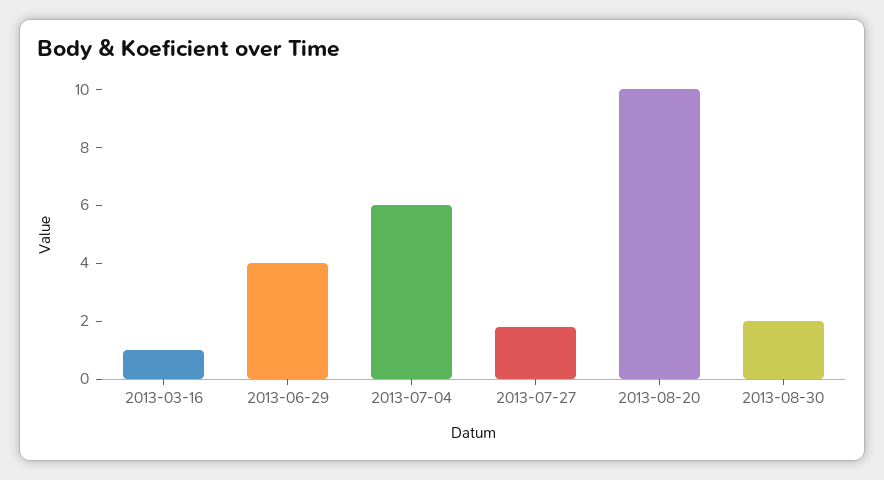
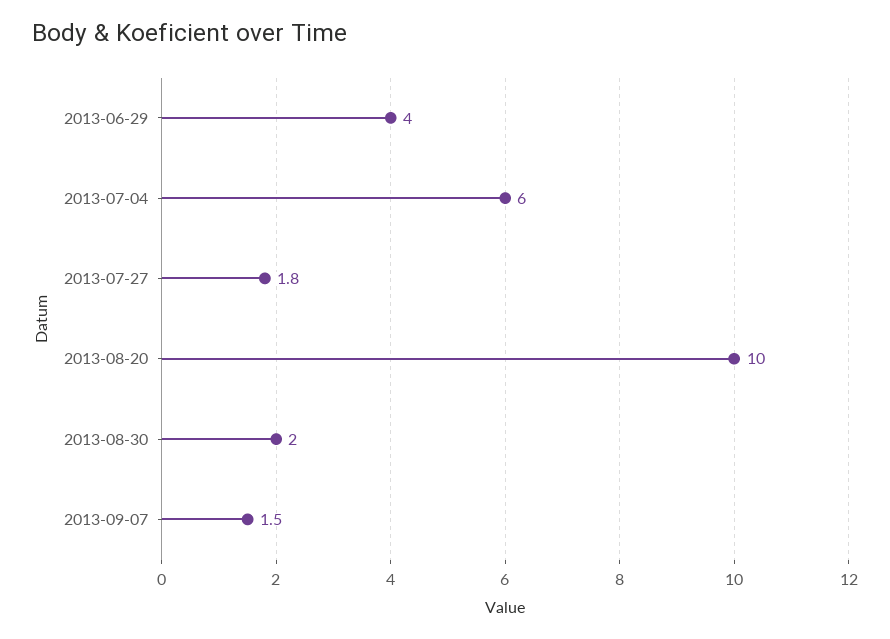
2013-03-16: 1 -> none
2013-09-07: none -> 1.5

